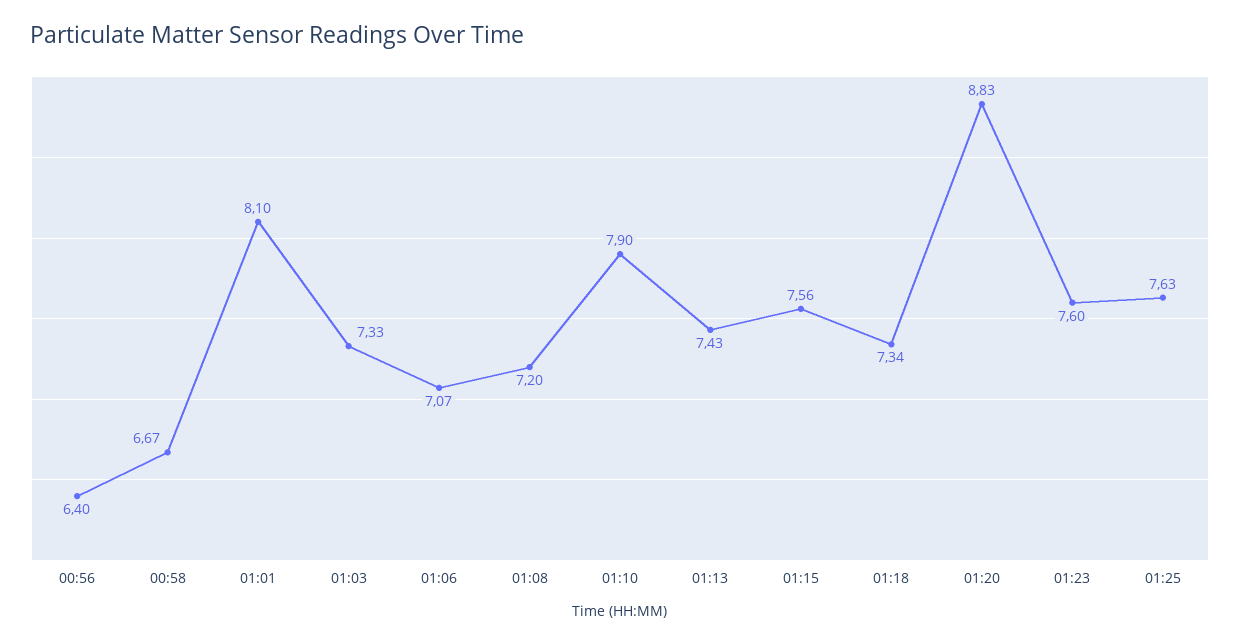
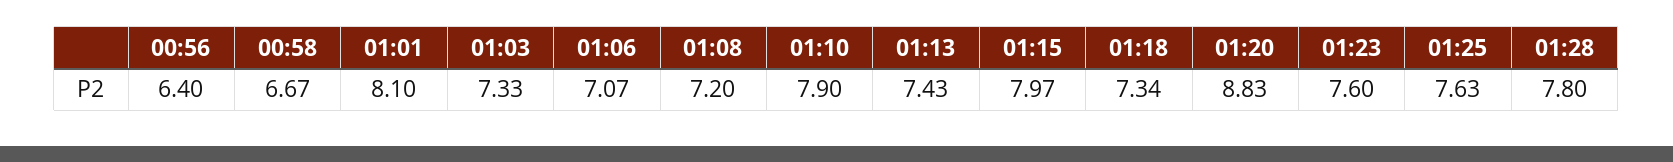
01:15: 7.56 -> 7.97
01:28: none -> 7.8

